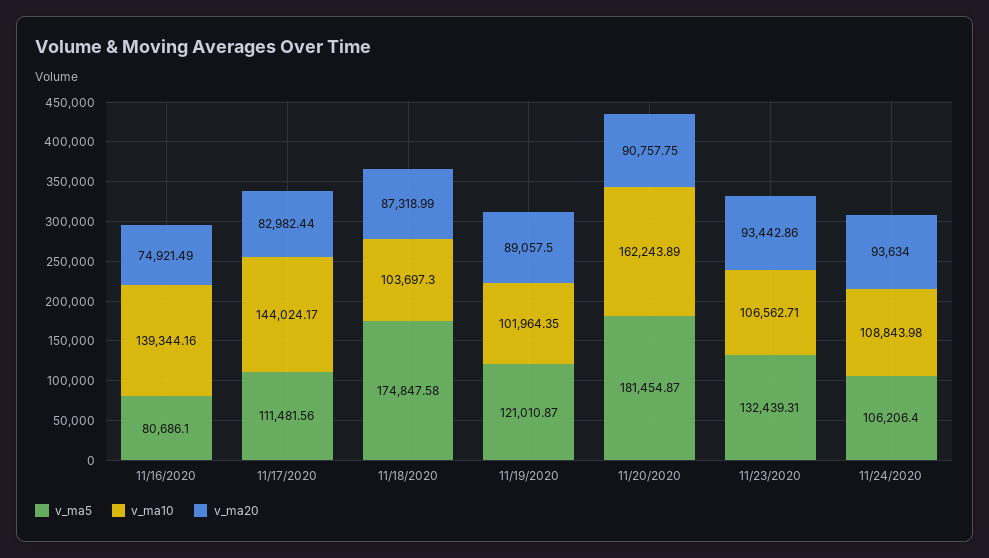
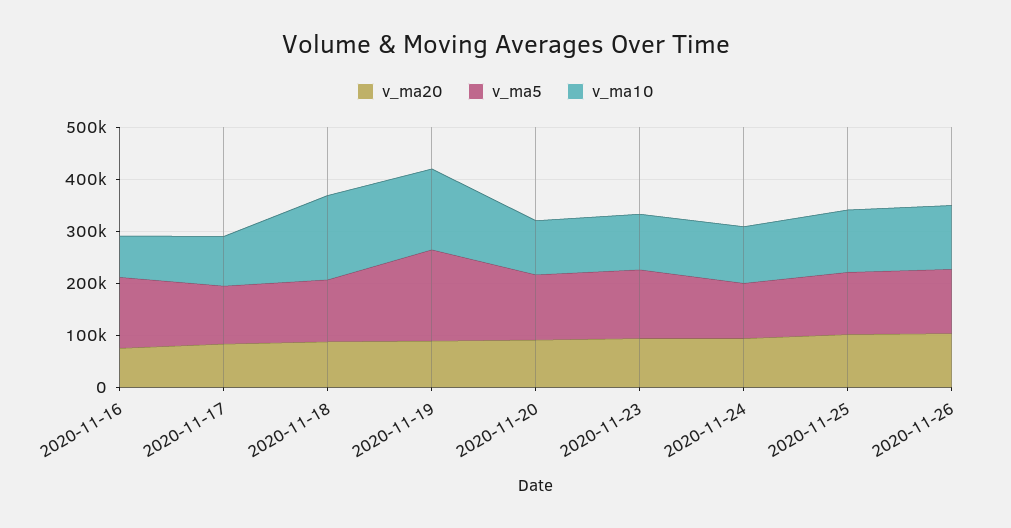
v_ma5, 11/16/2020: 80686.1 -> 140000
v_ma10, 11/16/2020: 139344.16 -> 80000
v_ma10, 11/17/2020: 144024.17 -> 100000
v_ma5, 11/18/2020: 174847.58 -> 120000
v_ma10, 11/18/2020: 103697.3 -> 160000
v_ma5, 11/19/2020: 121010.87 -> 180000
v_ma10, 11/19/2020: 101964.35 -> 160000
v_ma5, 11/20/2020: 181454.87 -> 120000
v_ma10, 11/20/2020: 162243.89 -> 100000
v_ma20, 2020-11-25: none -> 100000
v_ma5, 2020-11-25: none -> 120000
v_ma10, 2020-11-25: none -> 120000
v_ma20, 2020-11-26: none -> 100000
v_ma5, 2020-11-26: none -> 120000
v_ma10, 2020-11-26: none -> 120000

